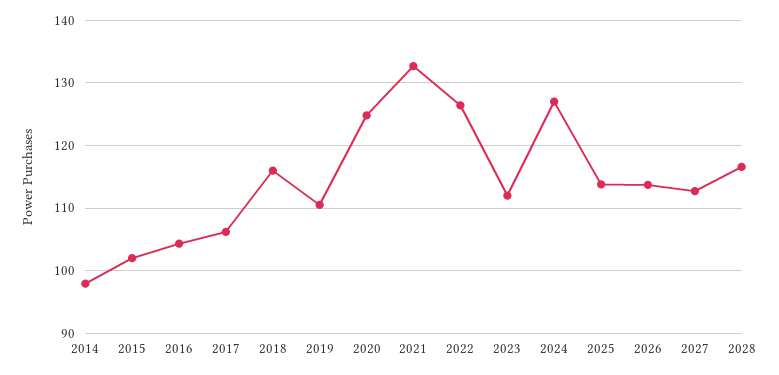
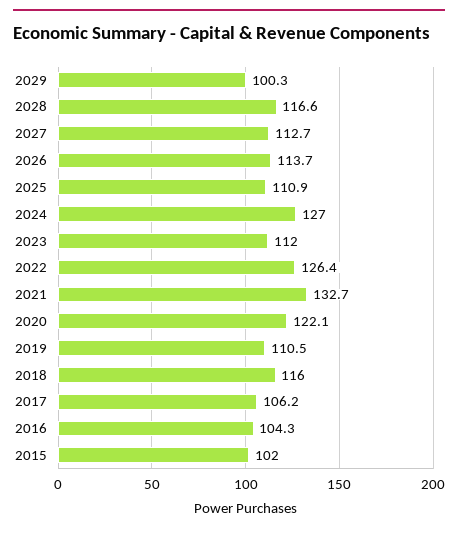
2014: 98 -> none
2020: 125 -> 122.1
2025: 114 -> 110.9
2029: none -> 100.3

